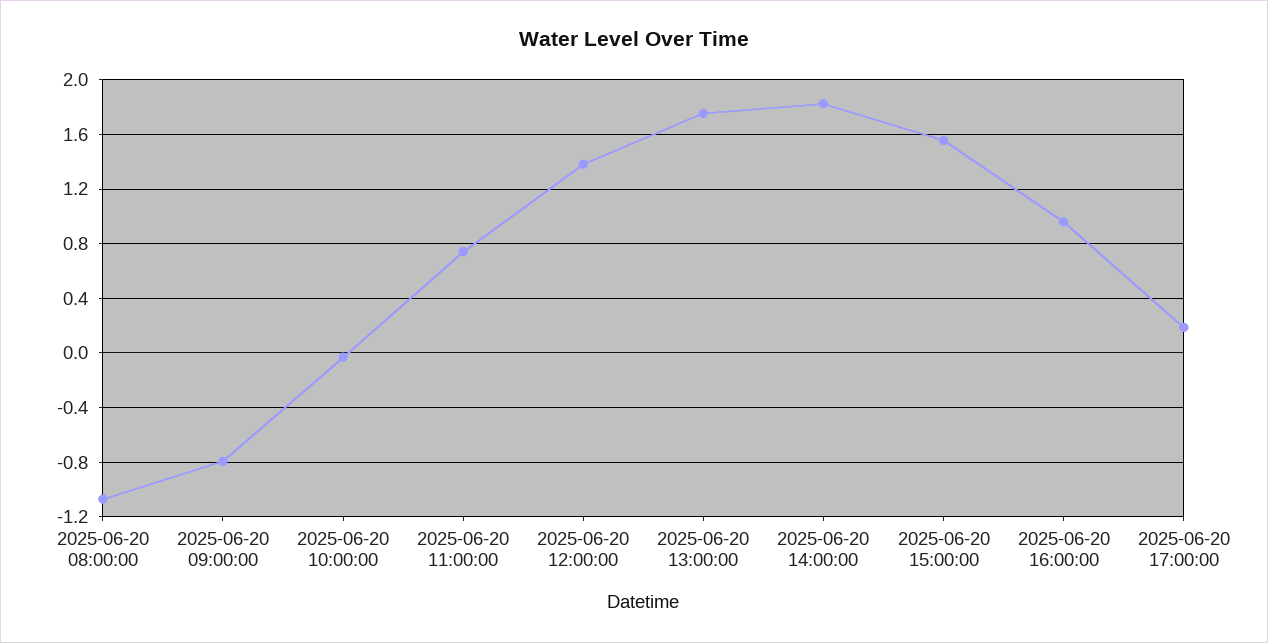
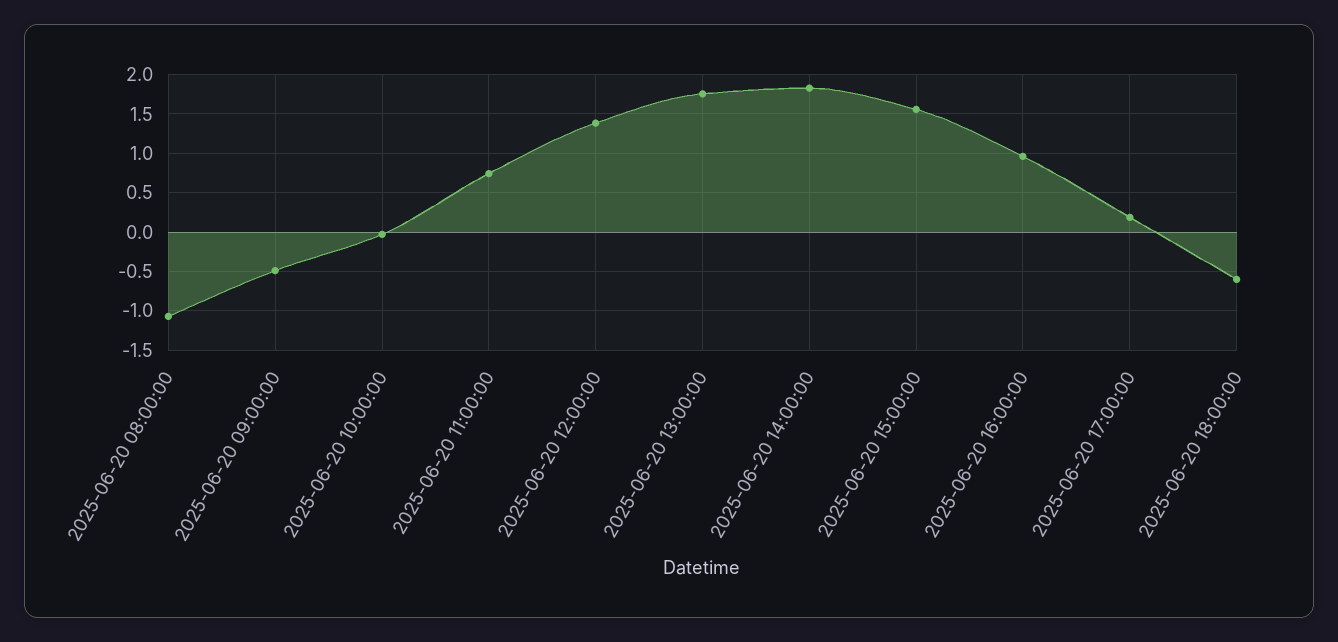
2025-06-20 09:00:00: -0.8 -> -0.5
2025-06-20 18:00:00: none -> -0.6

